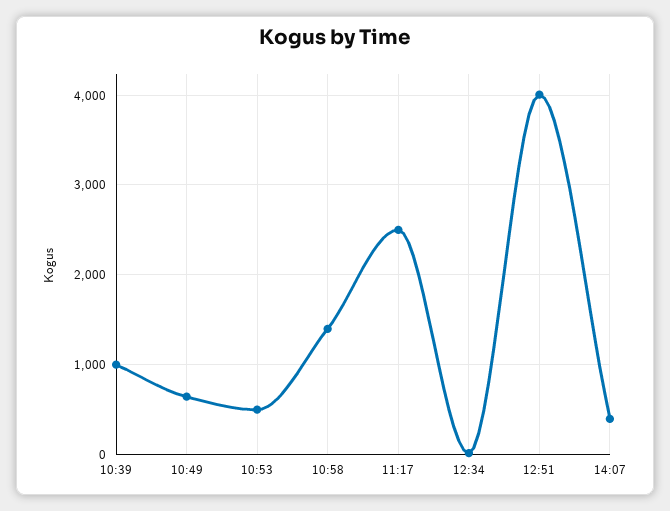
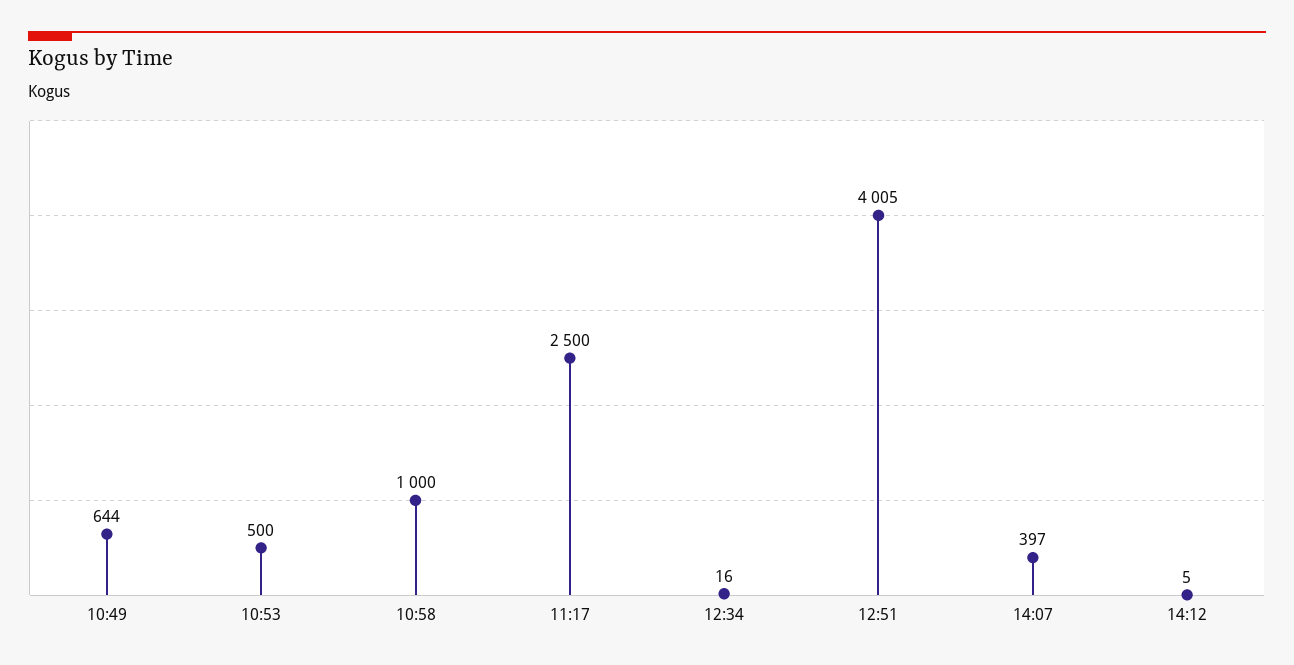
10:39: 1000 -> none
10:58: 1400 -> 1000
14:12: none -> 5

